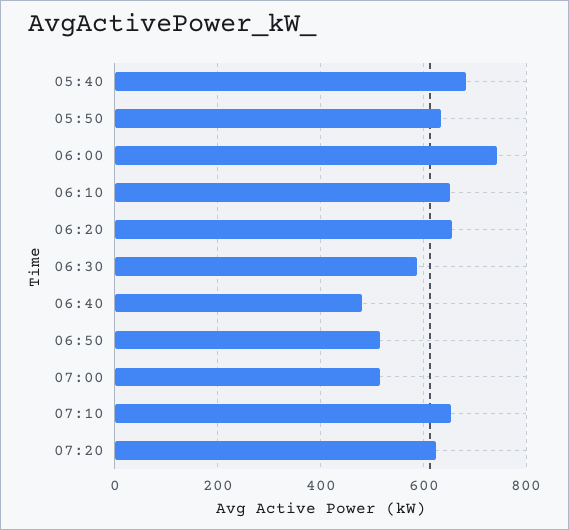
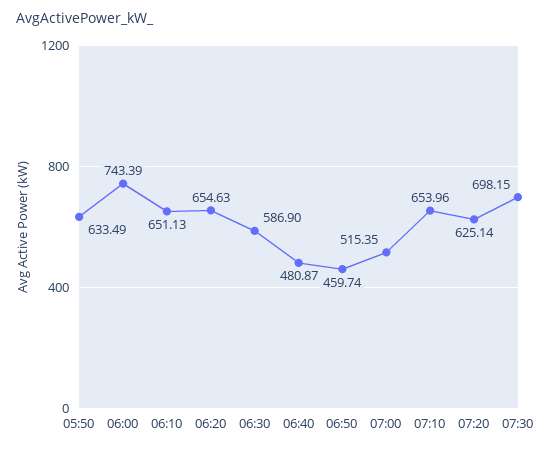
05:40: 680 -> none
06:50: 520 -> 459.74
07:30: none -> 698.15

